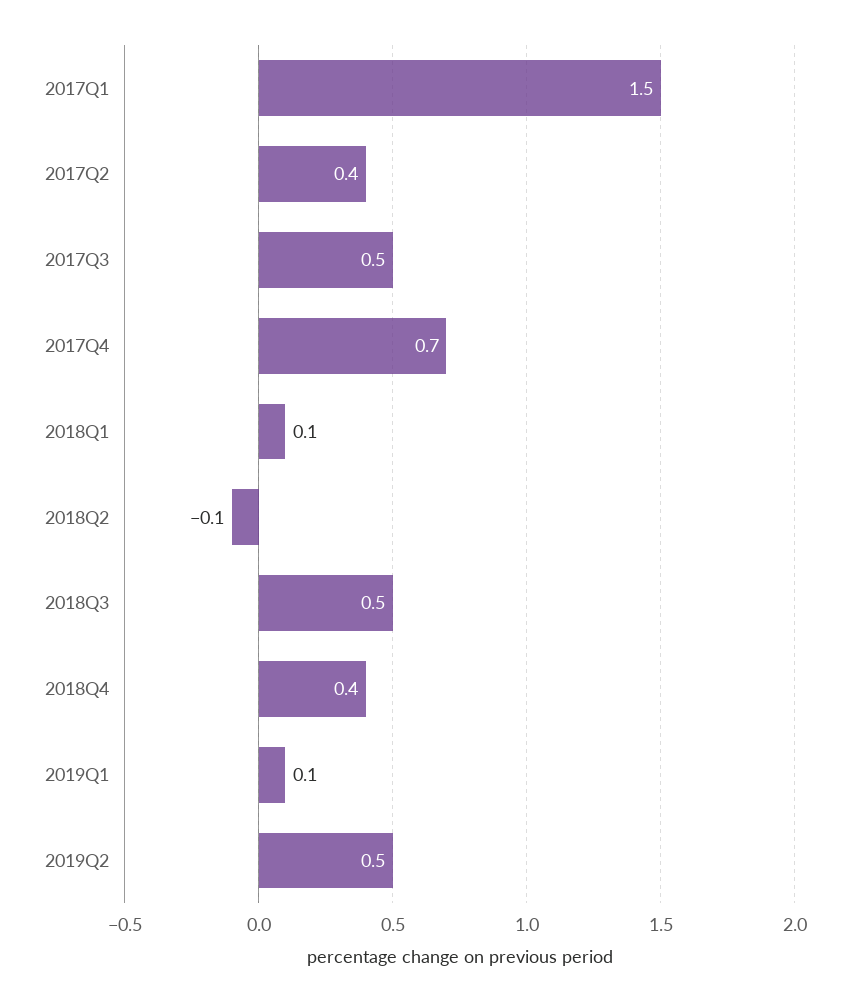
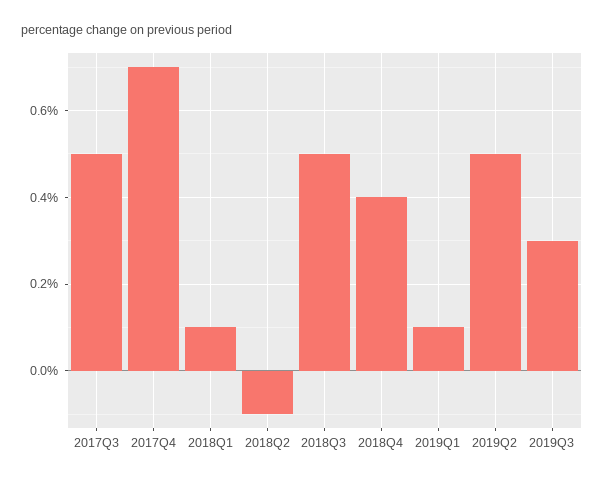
2017Q1: 1.5 -> none
2017Q2: 0.4 -> none
2019Q3: none -> 0.3

